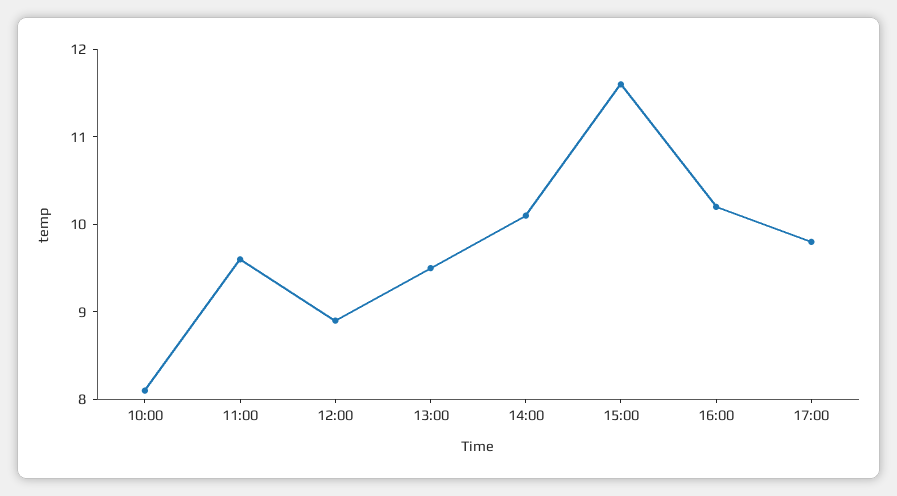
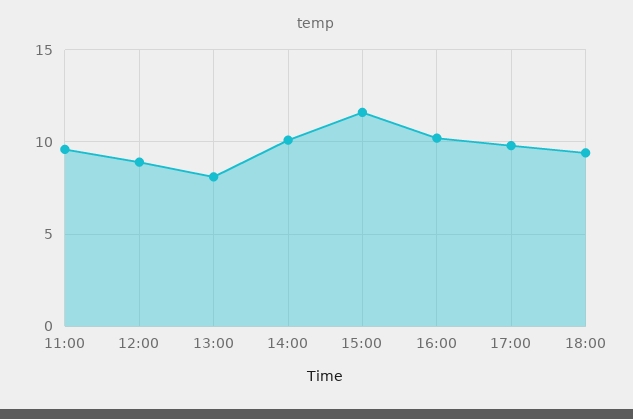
10:00: 8.1 -> none
13:00: 9.5 -> 8
18:00: none -> 9.5

